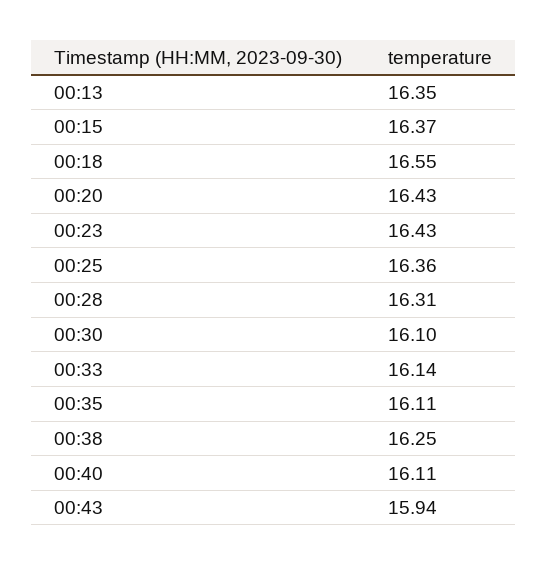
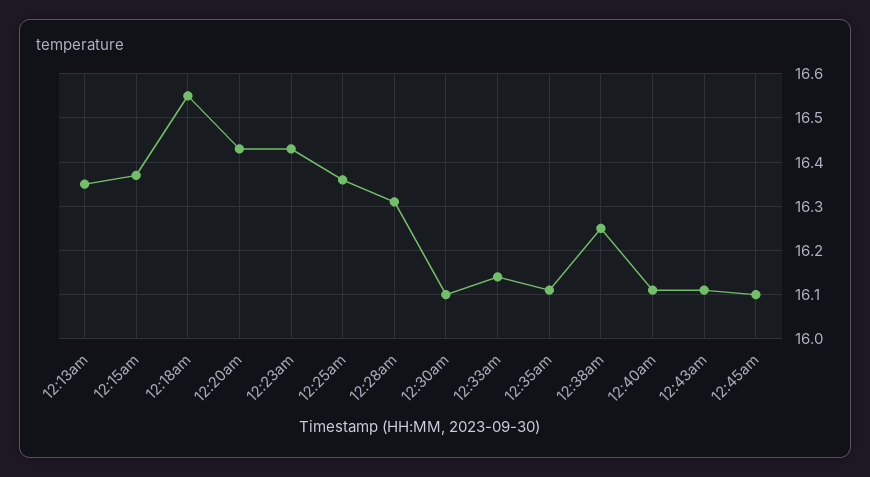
00:43: 15.94 -> 16.1
12:45am: none -> 16.1

